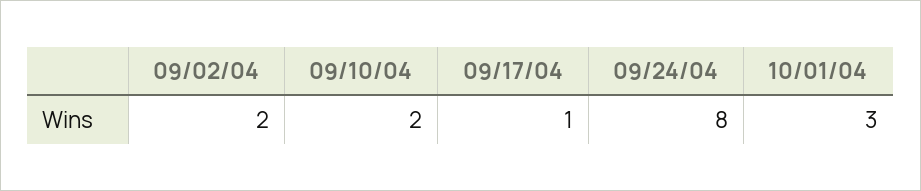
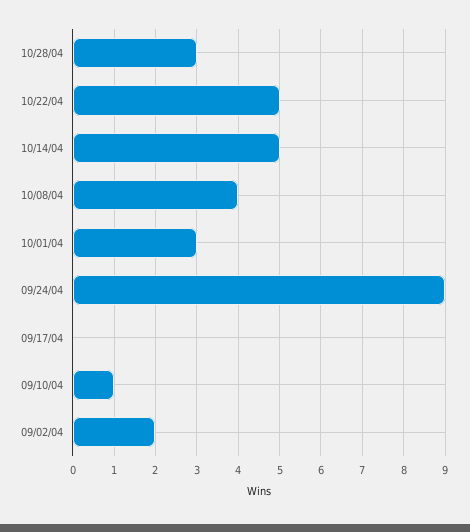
09/10/04: 2 -> 1
09/17/04: 1 -> 0
09/24/04: 8 -> 9
10/28/04: none -> 3
10/22/04: none -> 5
10/14/04: none -> 5
10/08/04: none -> 4

